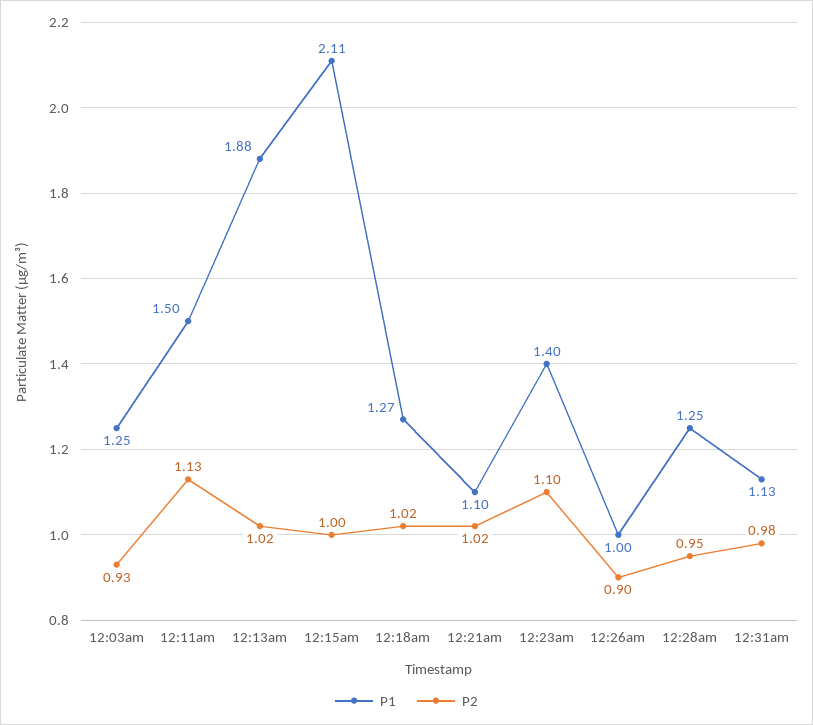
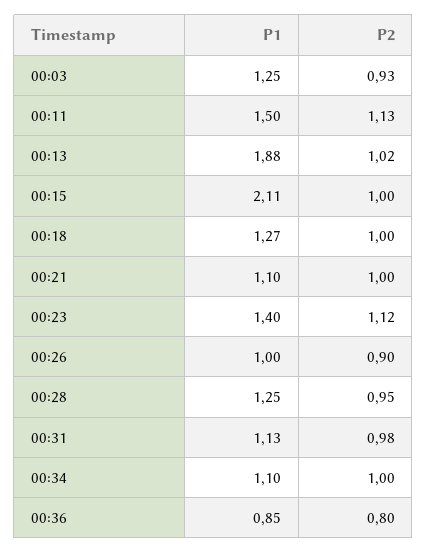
P2, 12:18am: 1.02 -> 1
P2, 12:21am: 1.02 -> 1
P2, 12:23am: 1.1 -> 1.12
P1, 00:34: none -> 1.1
P2, 00:34: none -> 1
P1, 00:36: none -> 0.85
P2, 00:36: none -> 0.8

